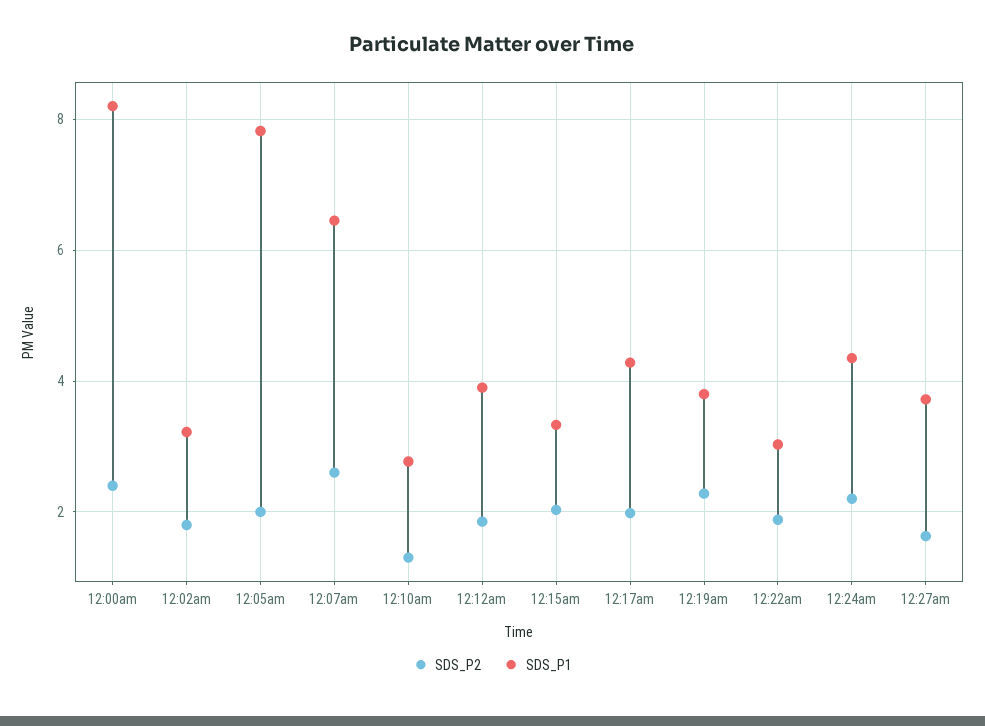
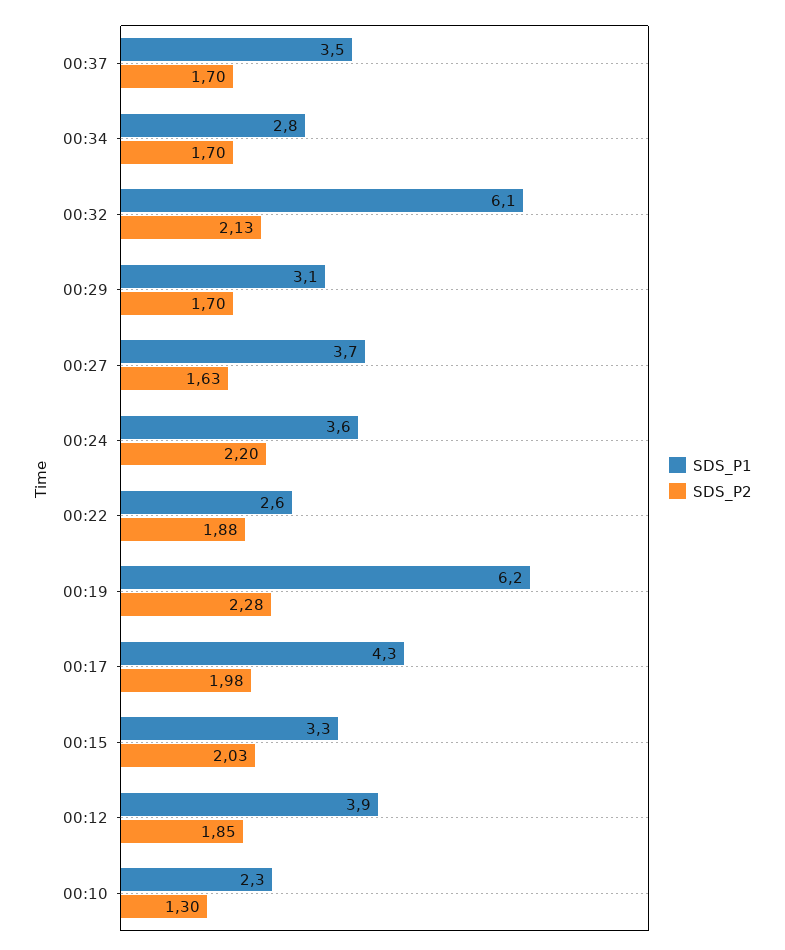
SDS_P2, 12:00am: 2.4 -> none
SDS_P1, 12:00am: 8.2 -> none
SDS_P2, 12:02am: 1.8 -> none
SDS_P1, 12:02am: 3.2 -> none
SDS_P2, 12:05am: 2 -> none
SDS_P1, 12:05am: 7.8 -> none
SDS_P2, 12:07am: 2.6 -> none
SDS_P1, 12:07am: 6.4 -> none
SDS_P1, 12:10am: 2.8 -> 2.3
SDS_P1, 12:19am: 3.8 -> 6.2
SDS_P1, 12:22am: 3 -> 2.6
SDS_P1, 12:24am: 4.4 -> 3.6
SDS_P1, 00:37: none -> 3.5
SDS_P2, 00:37: none -> 1.7
SDS_P1, 00:34: none -> 2.8
SDS_P2, 00:34: none -> 1.7
SDS_P1, 00:32: none -> 6.1
SDS_P2, 00:32: none -> 2.13
SDS_P1, 00:29: none -> 3.1
SDS_P2, 00:29: none -> 1.7

